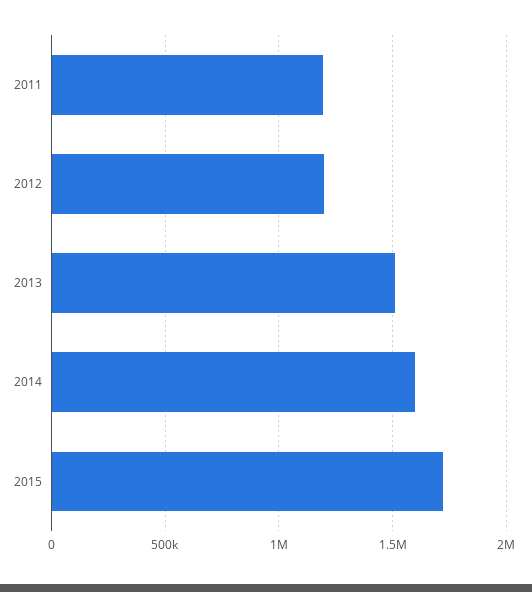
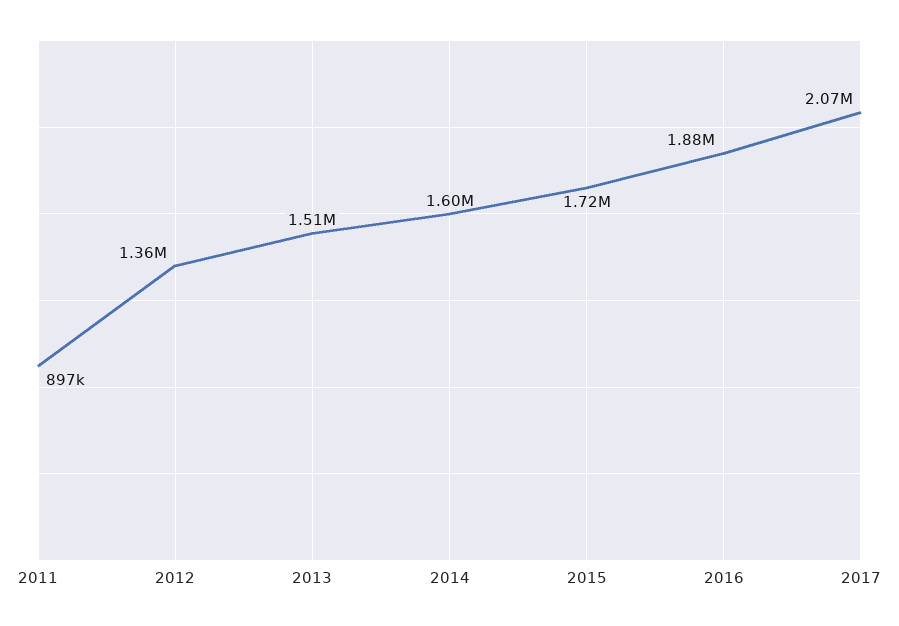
2011: 1200000 -> 897000
2012: 1200000 -> 1360000
2016: none -> 1880000
2017: none -> 2070000

